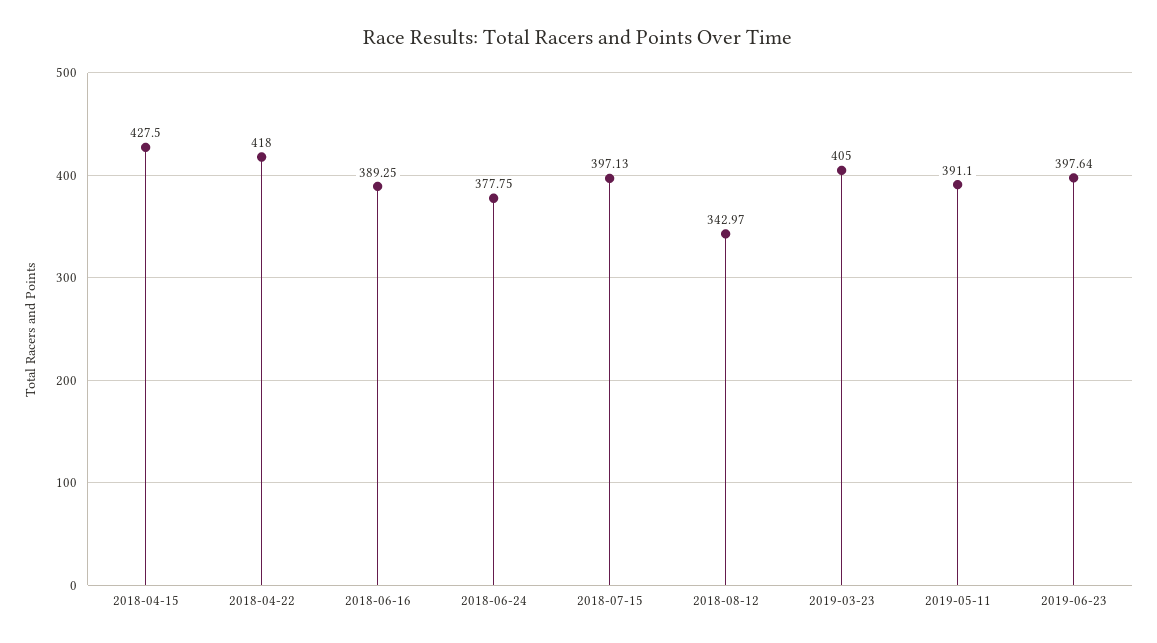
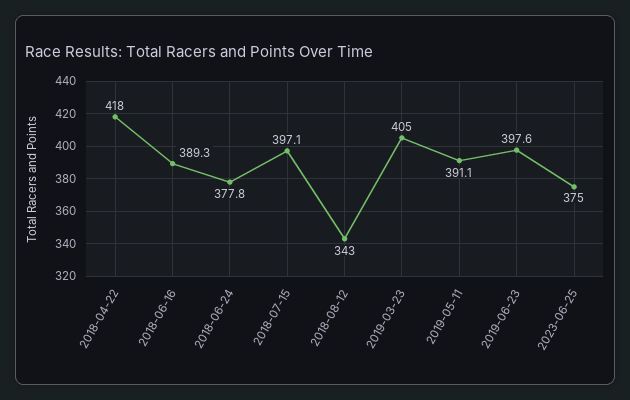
2018-04-15: 427.5 -> none
2023-06-25: none -> 375

